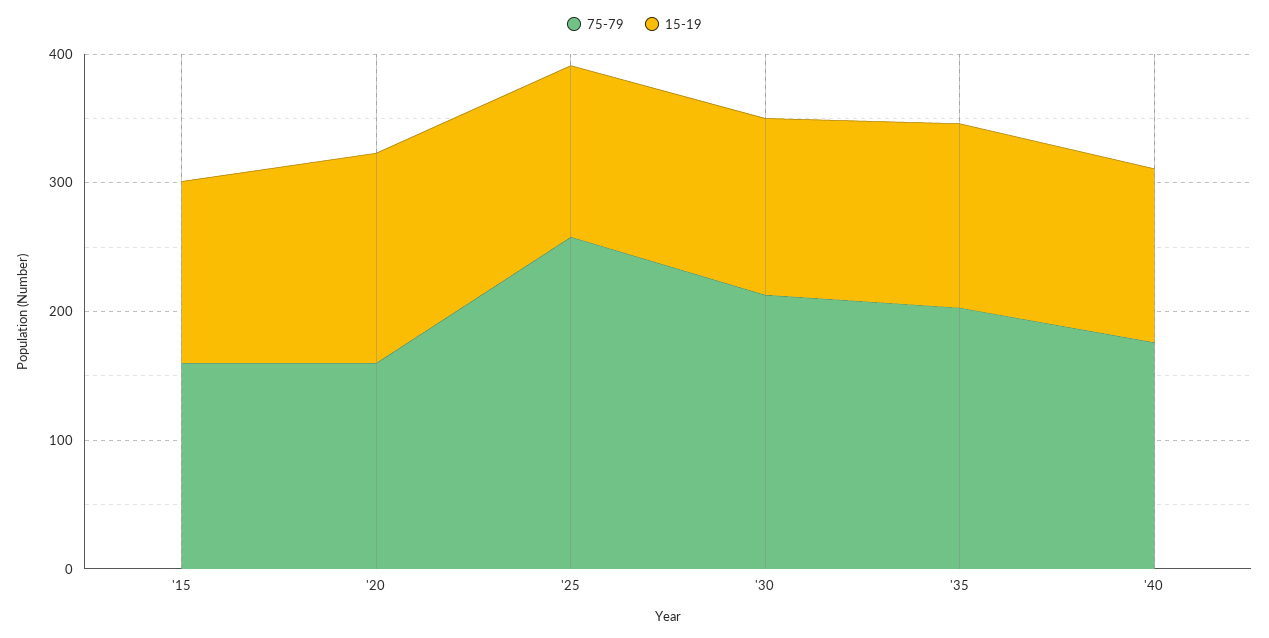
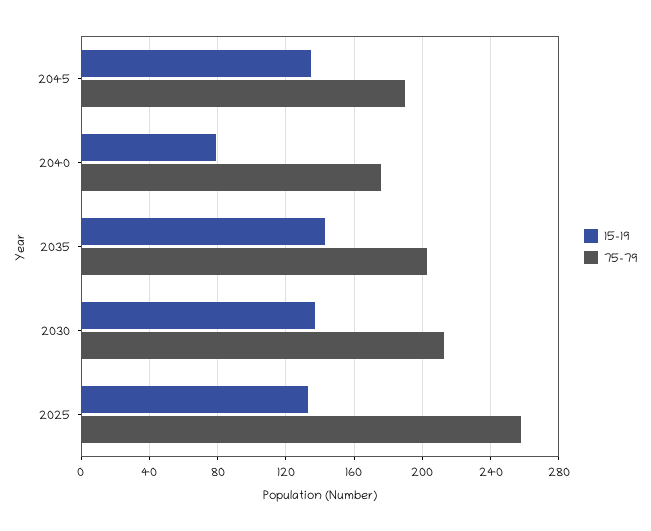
75-79, '15: 160 -> none
15-19, '15: 140 -> none
75-79, '20: 160 -> none
15-19, '20: 160 -> none
15-19, '40: 140 -> 80
15-19, 2045: none -> 135
75-79, 2045: none -> 190

